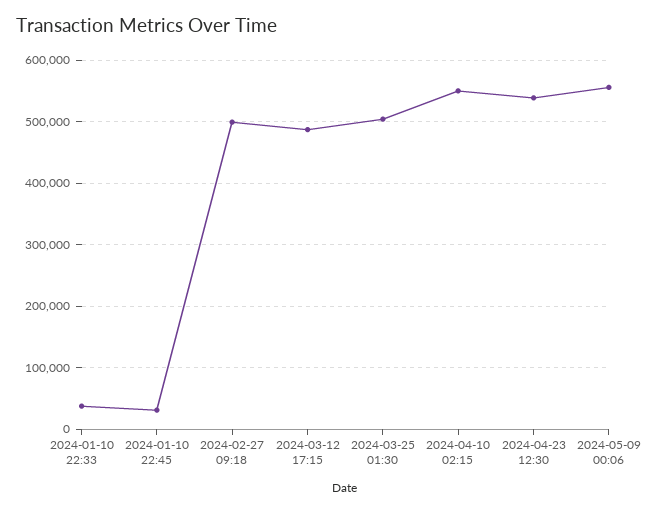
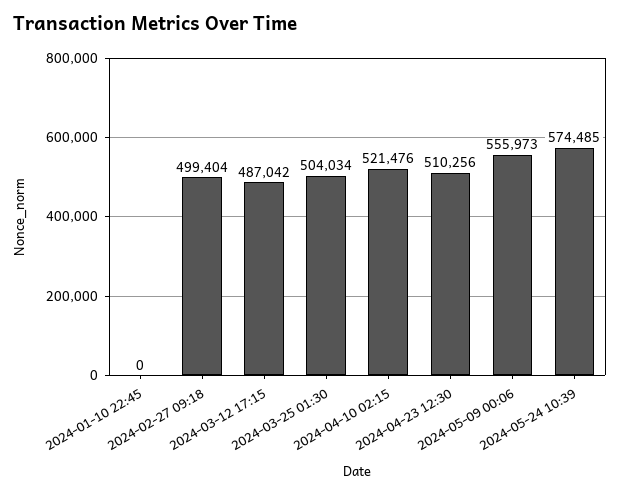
2024-01-10 22:33: 40000 -> none
2024-01-10 22:45: 30000 -> 0
2024-04-10 02:15: 550000 -> 521476
2024-04-23 12:30: 540000 -> 510256
2024-05-24 10:39: none -> 574485

